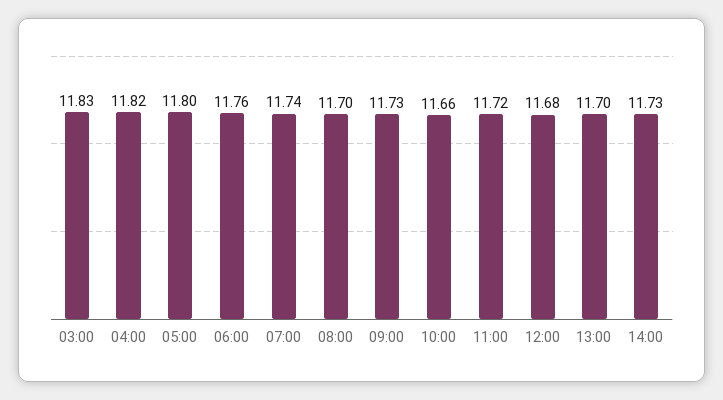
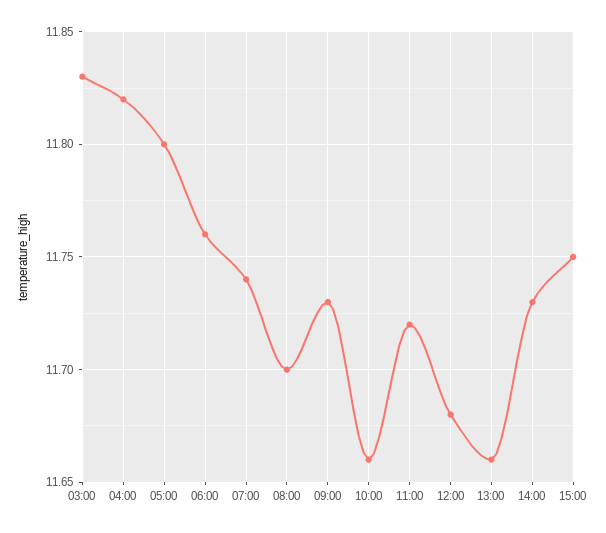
13:00: 11.7 -> 11.66
15:00: none -> 11.75

